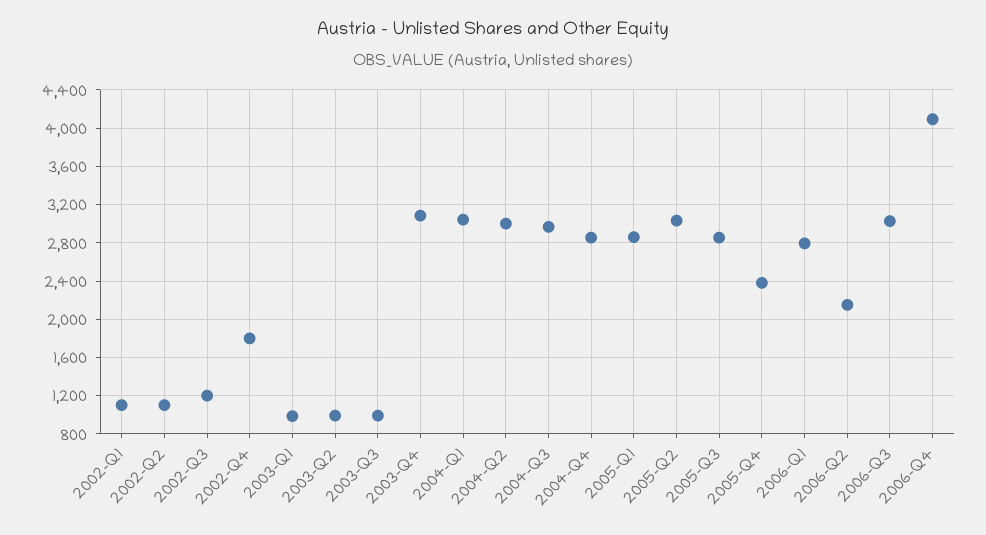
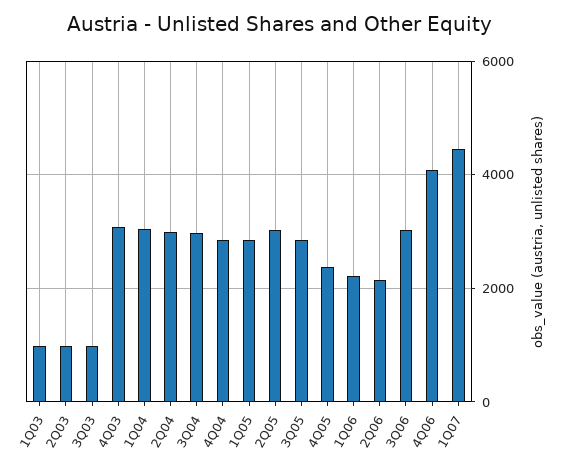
2002-Q1: 1100 -> none
2002-Q2: 1100 -> none
2002-Q3: 1200 -> none
2002-Q4: 1800 -> none
2006-Q1: 2800 -> 2200
1Q07: none -> 4400

